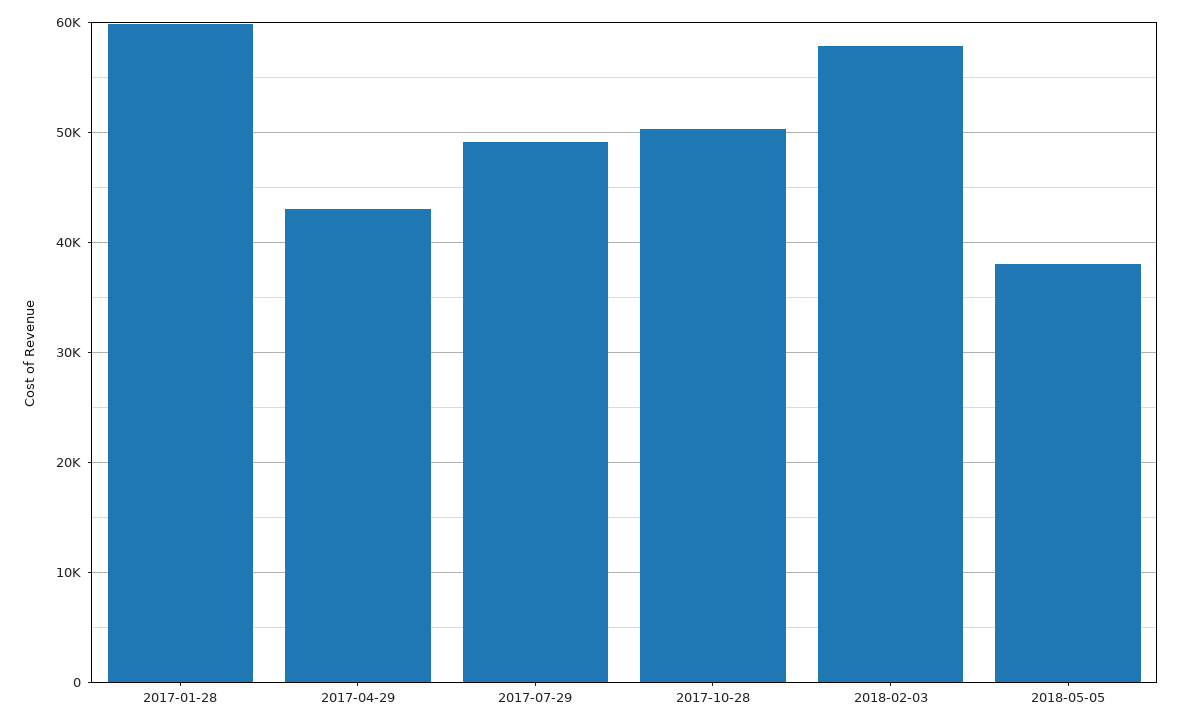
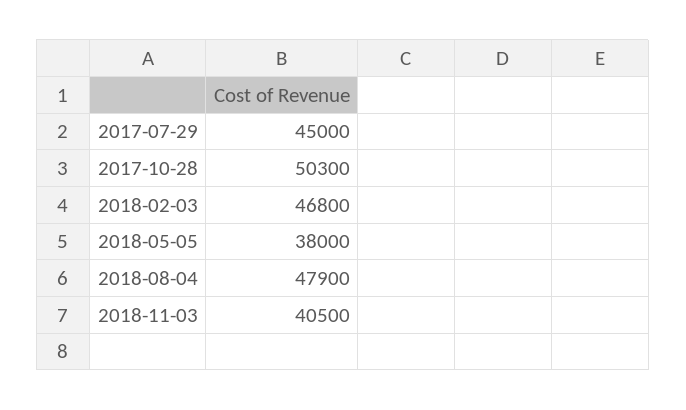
2017-01-28: 60000 -> none
2017-04-29: 43000 -> none
2017-07-29: 49000 -> 45000
2018-02-03: 58000 -> 46800
2018-08-04: none -> 47900
2018-11-03: none -> 40500

